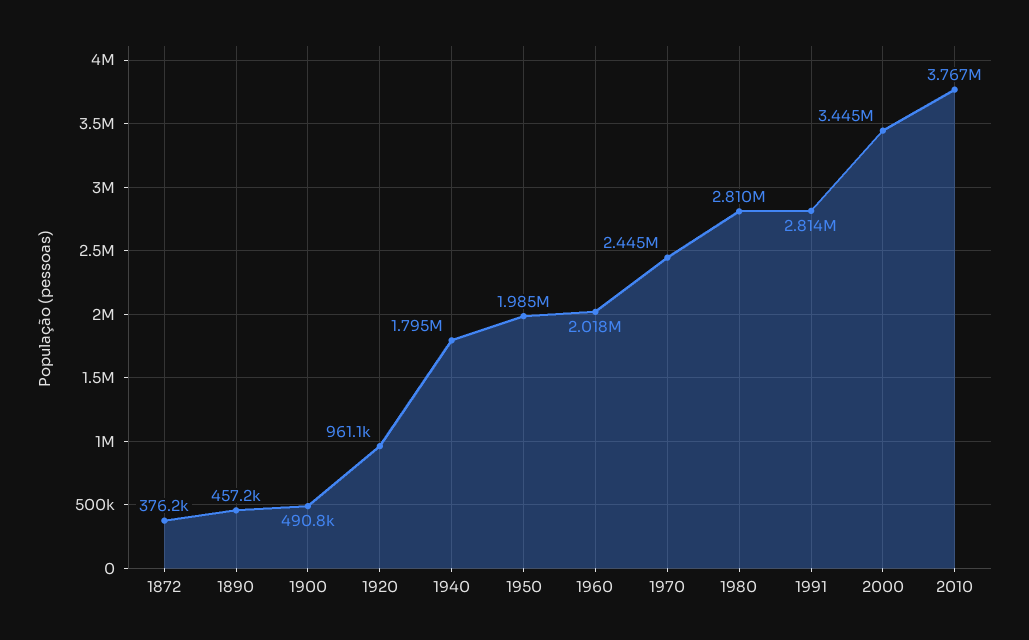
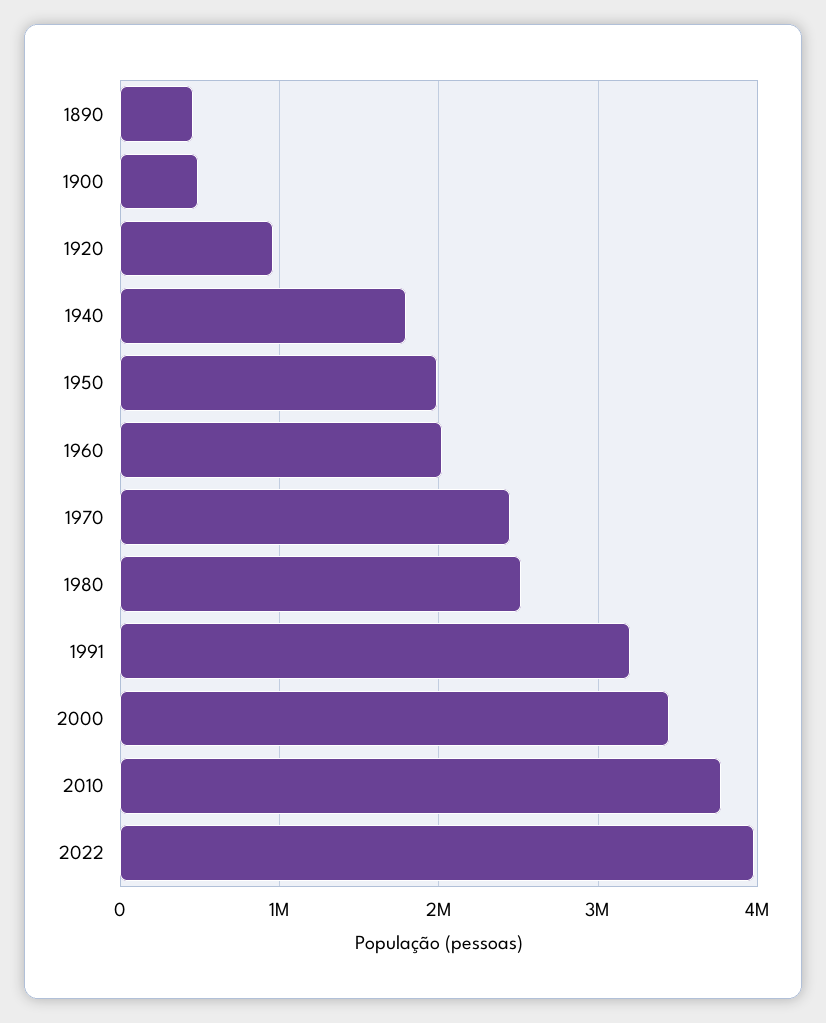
1872: 376200 -> none
1980: 2810000 -> 2500000
1991: 2814000 -> 3200000
2022: none -> 4000000

